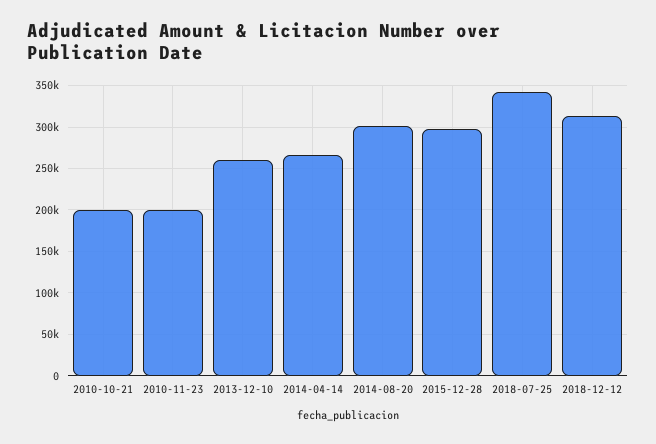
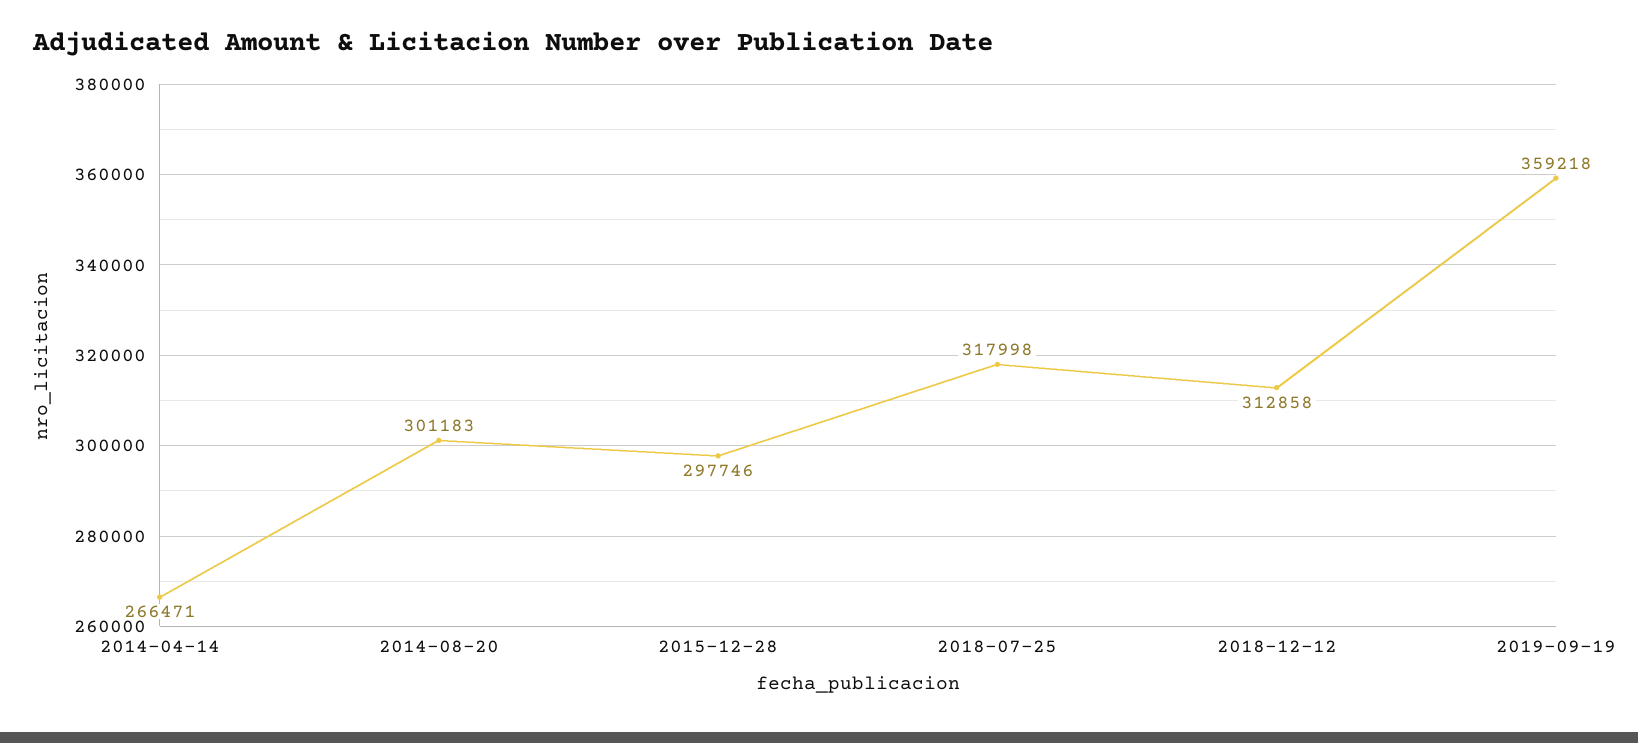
2010-10-21: 200000 -> none
2010-11-23: 200000 -> none
2013-12-10: 260000 -> none
2018-07-25: 340000 -> 317998
2019-09-19: none -> 359218

